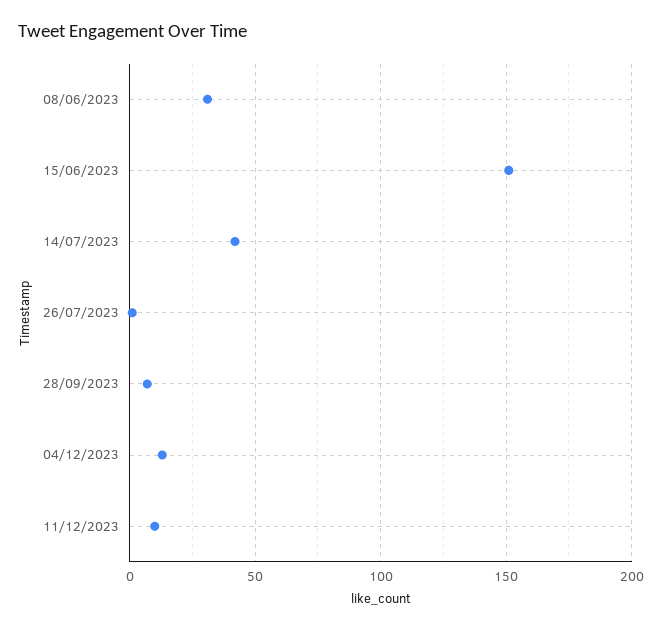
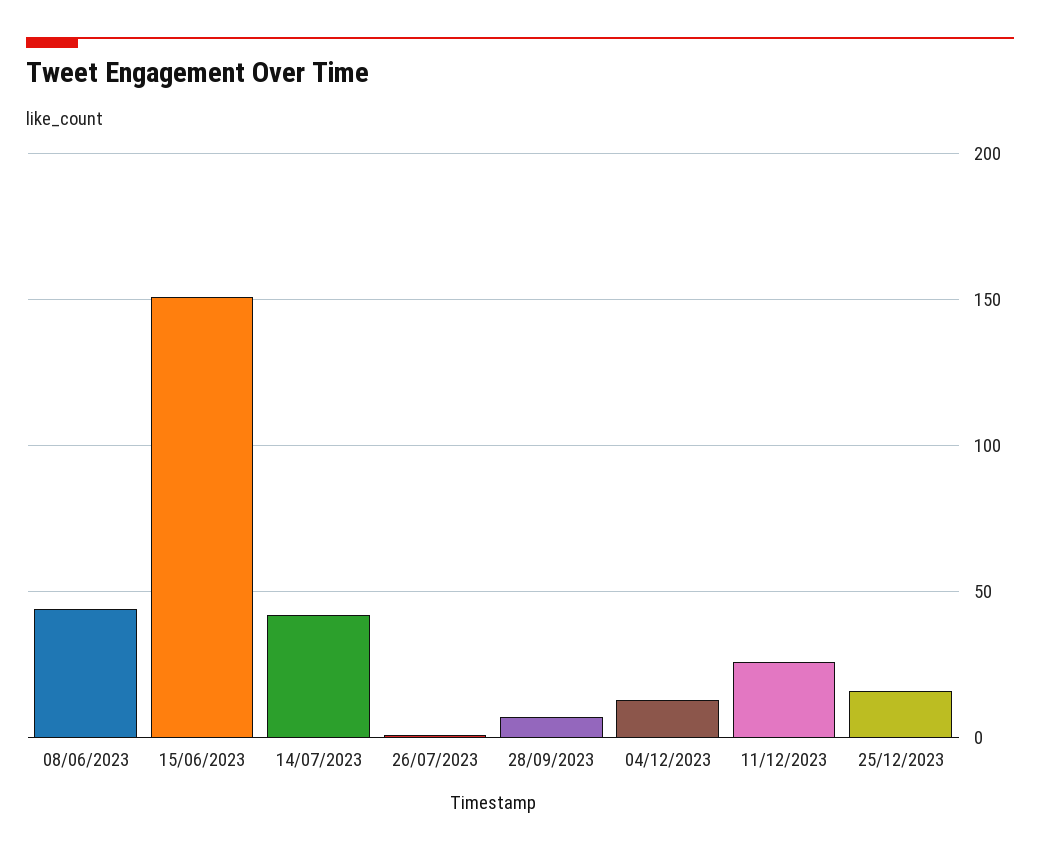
08/06/2023: 30 -> 45
11/12/2023: 10 -> 25
25/12/2023: none -> 15

